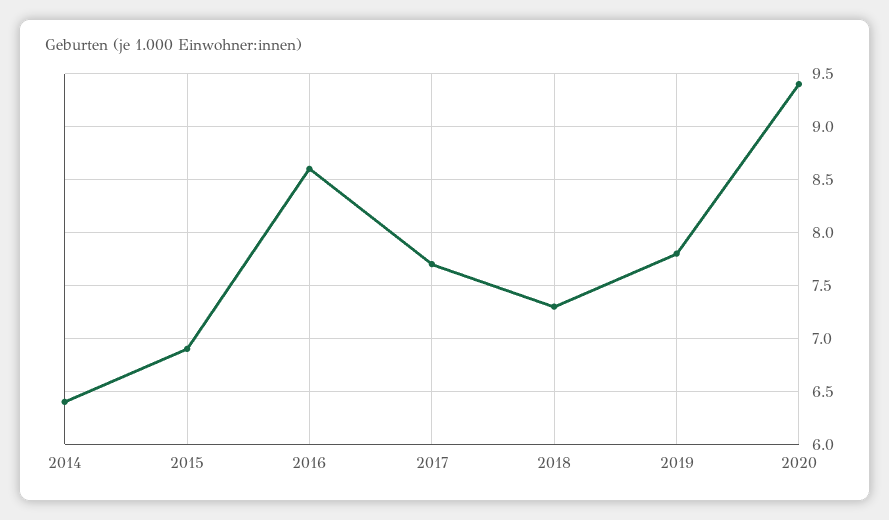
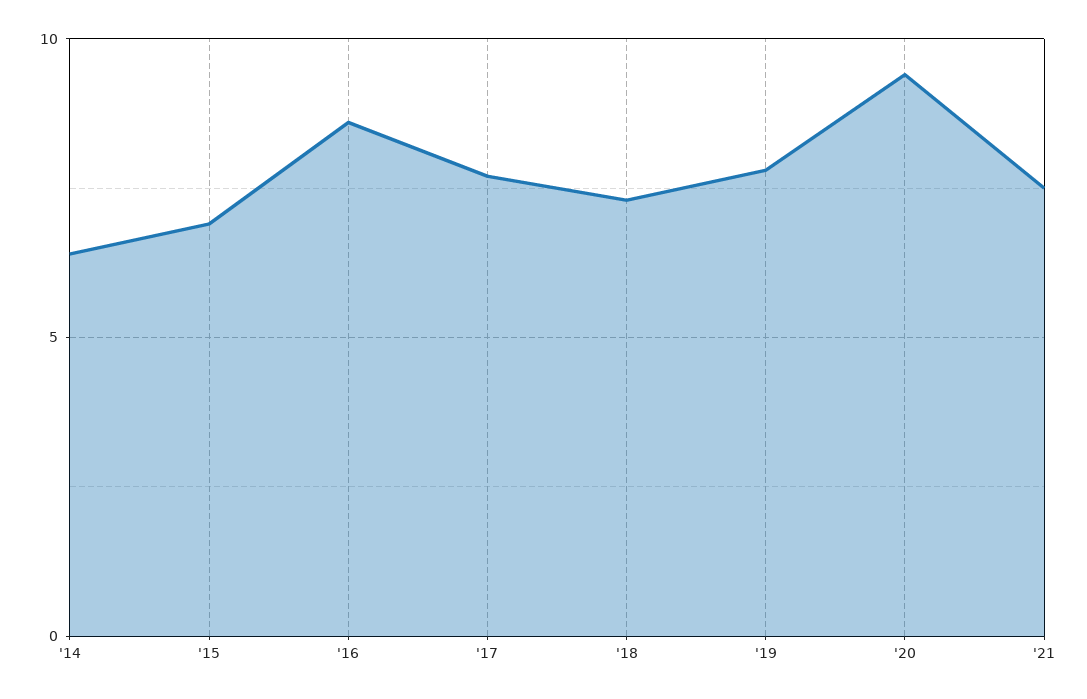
'21: none -> 7.5

